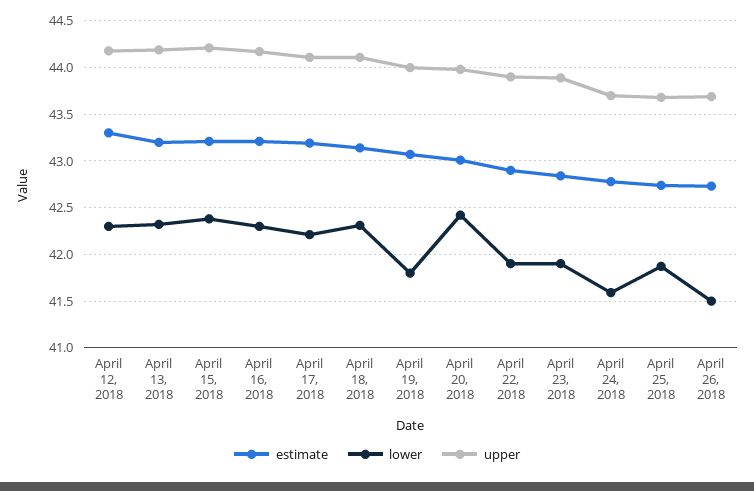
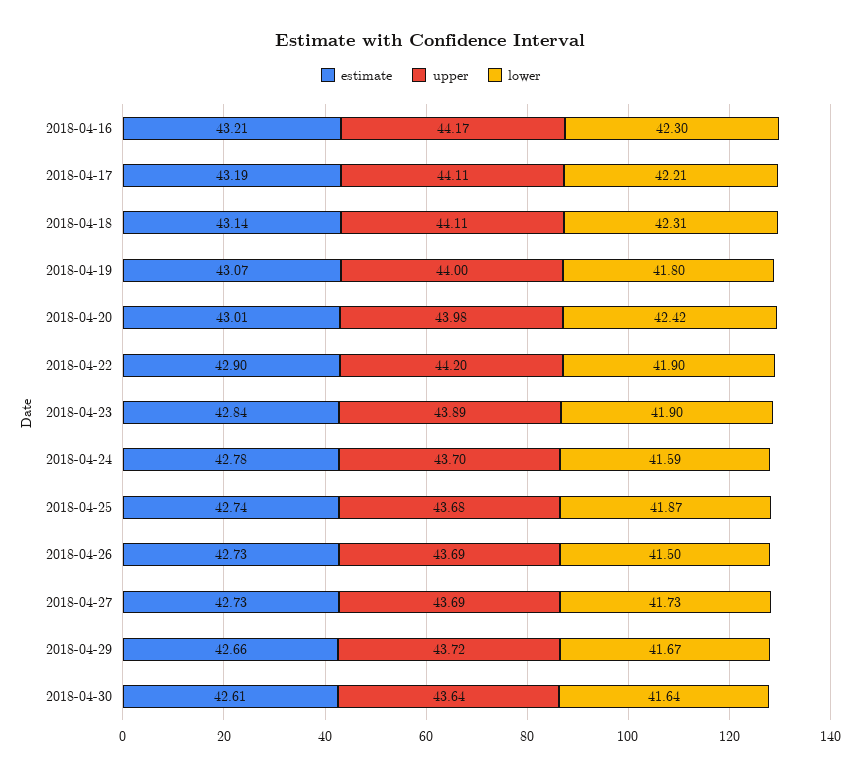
estimate, April 12, 2018: 43.3 -> none
lower, April 12, 2018: 42.3 -> none
upper, April 12, 2018: 44.2 -> none
estimate, April 13, 2018: 43.2 -> none
lower, April 13, 2018: 42.3 -> none
upper, April 13, 2018: 44.2 -> none
estimate, April 15, 2018: 43.2 -> none
lower, April 15, 2018: 42.4 -> none
upper, April 15, 2018: 44.2 -> none
upper, April 22, 2018: 43.9 -> 44.2
estimate, 2018-04-27: none -> 42.73
upper, 2018-04-27: none -> 43.69
lower, 2018-04-27: none -> 41.73
estimate, 2018-04-29: none -> 42.66
upper, 2018-04-29: none -> 43.72
lower, 2018-04-29: none -> 41.67
estimate, 2018-04-30: none -> 42.61
upper, 2018-04-30: none -> 43.64
lower, 2018-04-30: none -> 41.64

